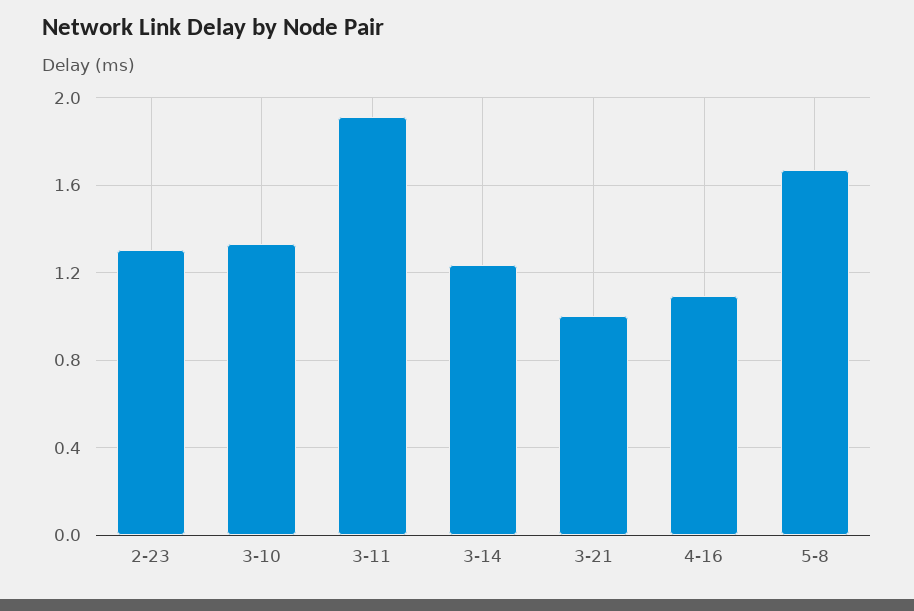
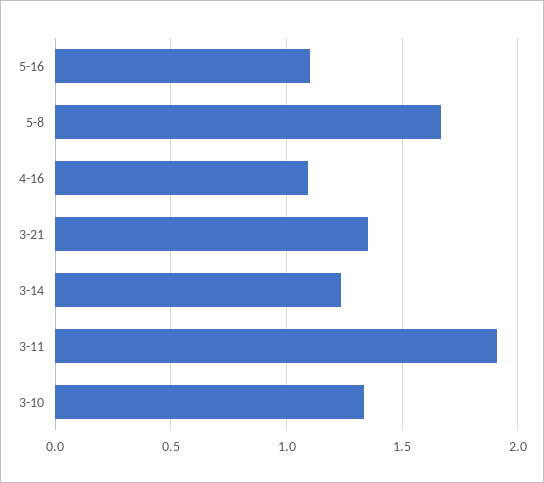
2-23: 1.3 -> none
3-21: 1 -> 1.35
5-16: none -> 1.1

